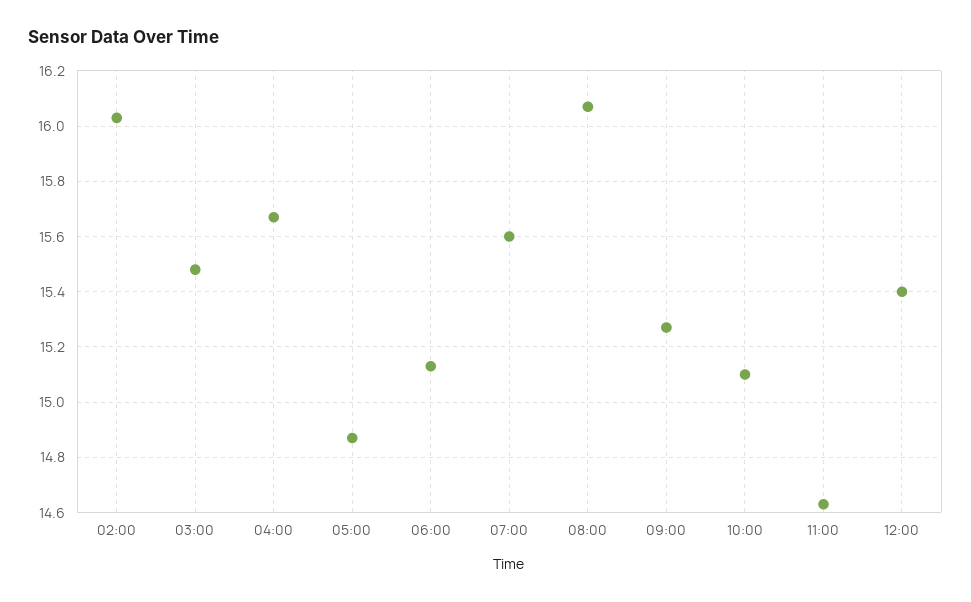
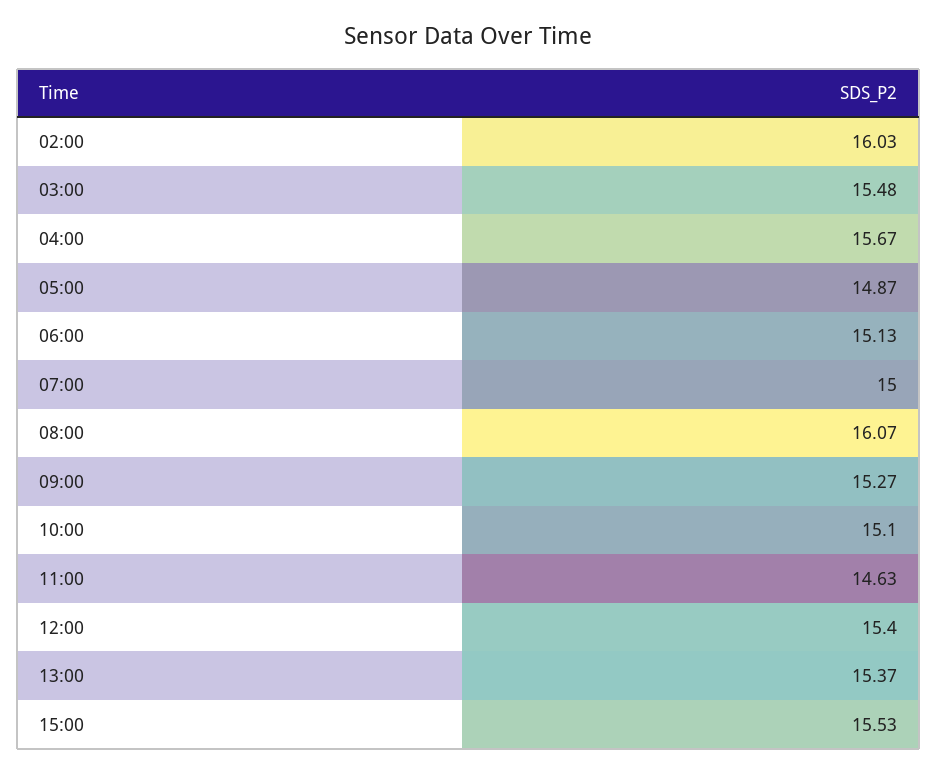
07:00: 15.6 -> 15
13:00: none -> 15.37
15:00: none -> 15.53

